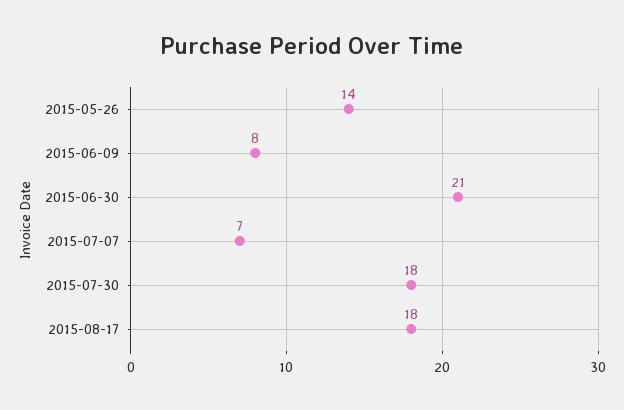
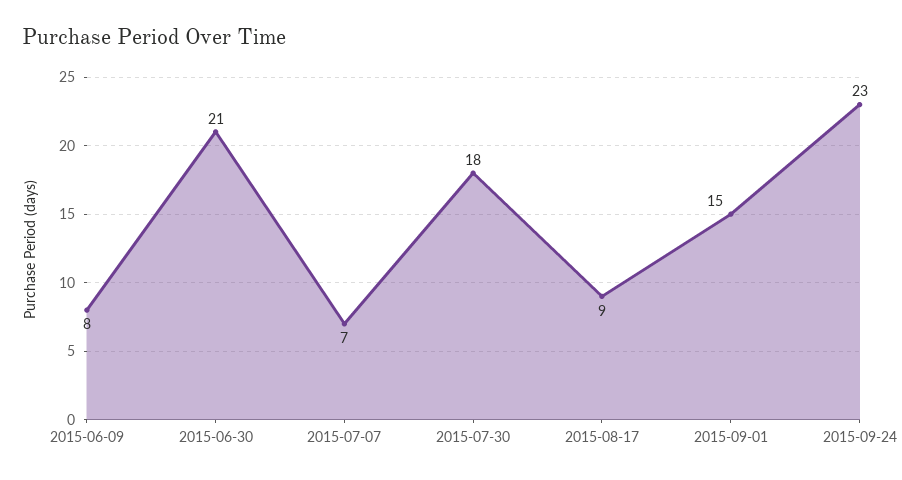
2015-05-26: 14 -> none
2015-08-17: 18 -> 9
2015-09-01: none -> 15
2015-09-24: none -> 23

